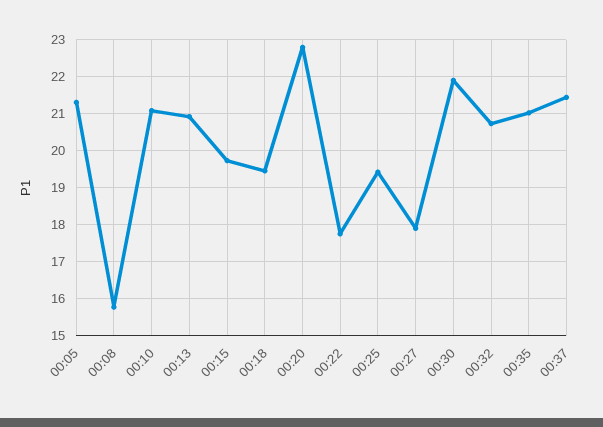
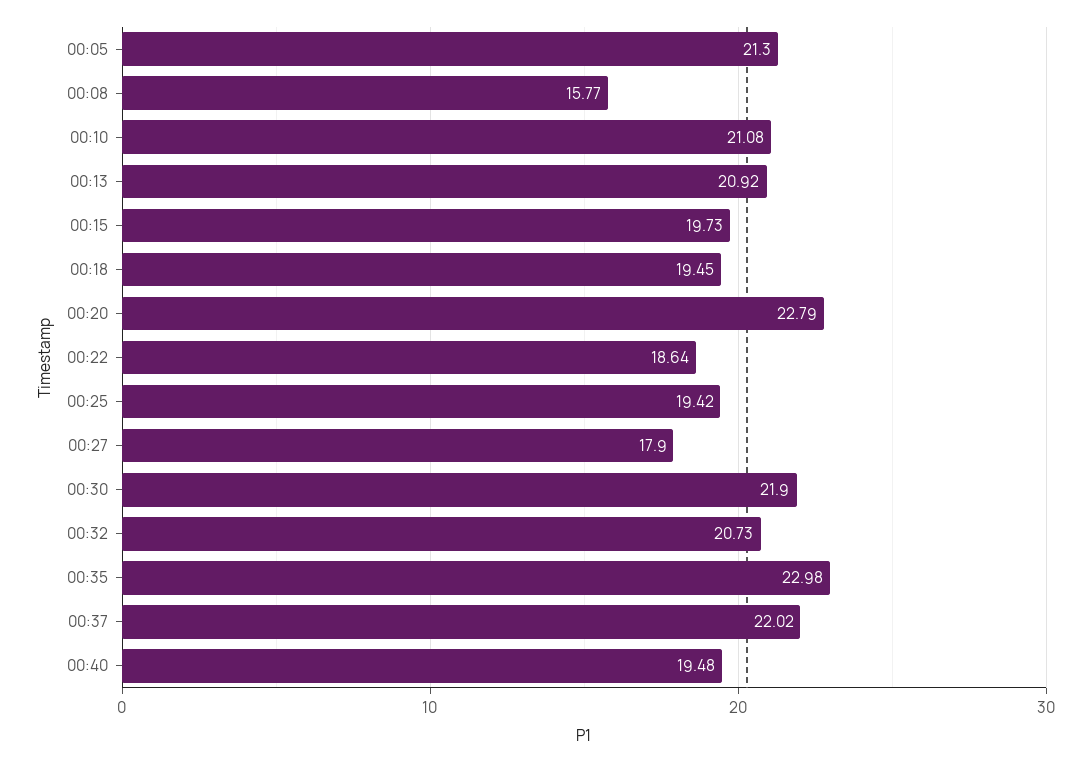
00:22: 17.8 -> 18.64
00:35: 21 -> 22.98
00:37: 21.4 -> 22.02
00:40: none -> 19.48

